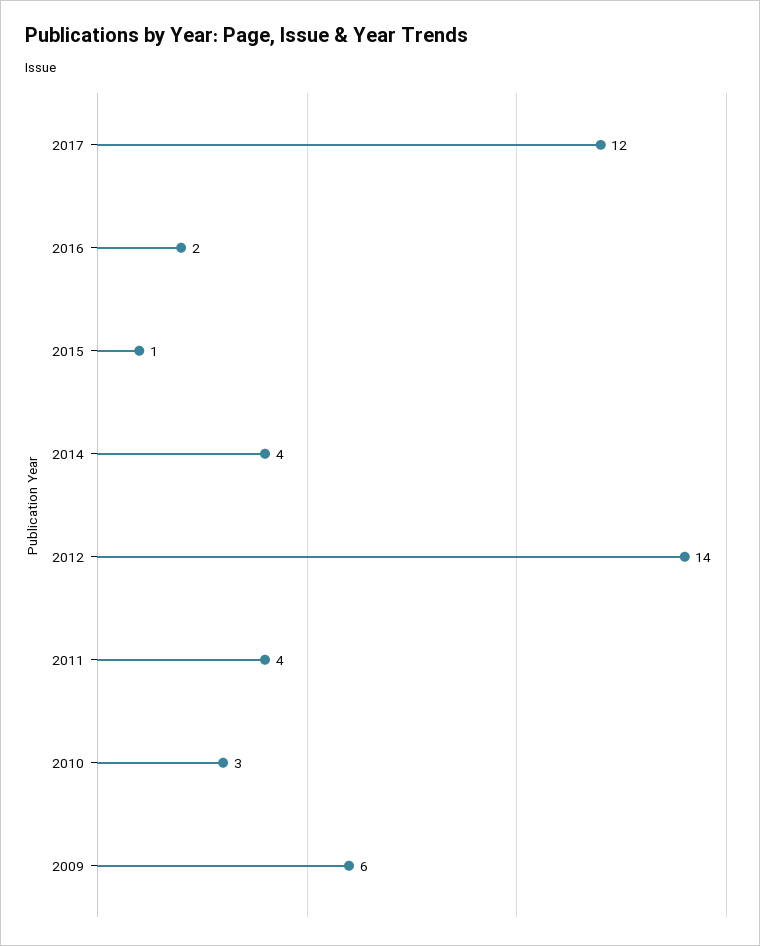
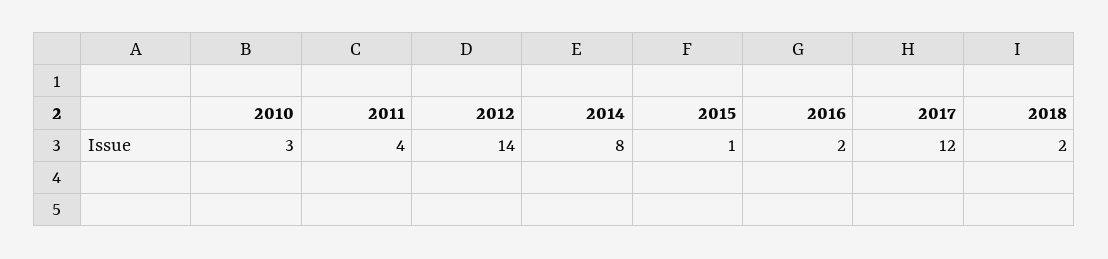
2014: 4 -> 8
2009: 6 -> none
2018: none -> 2

